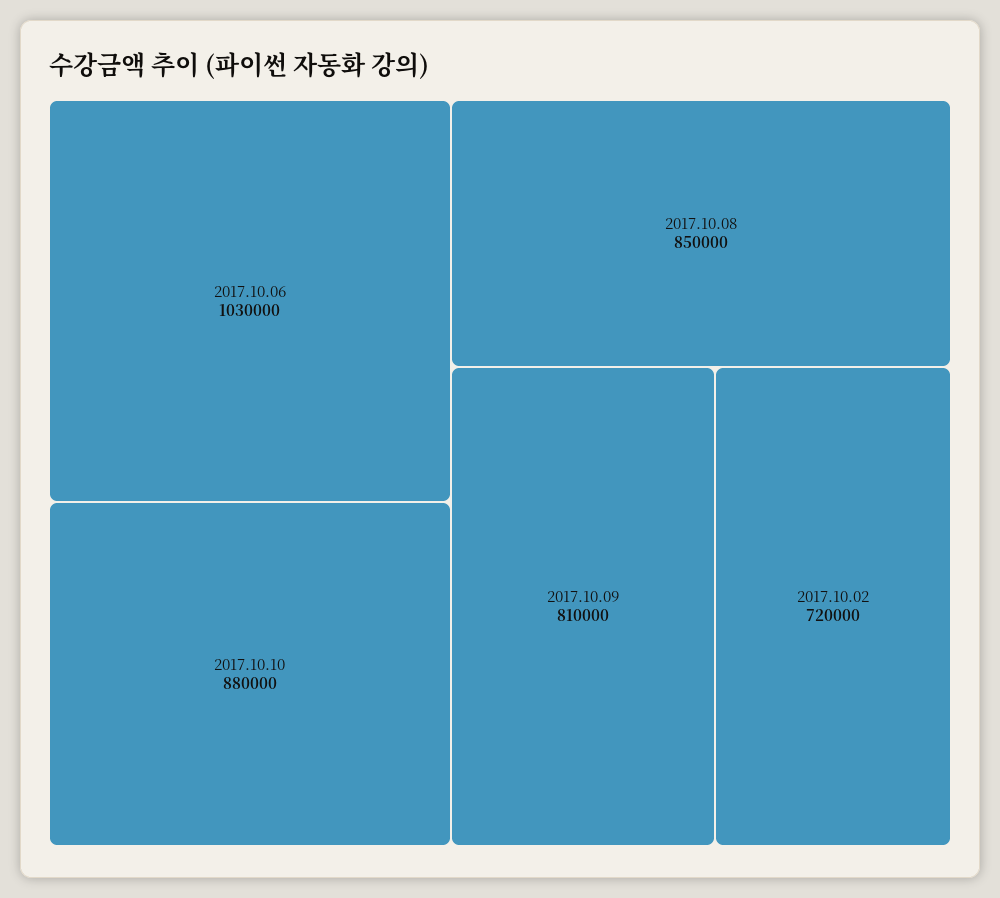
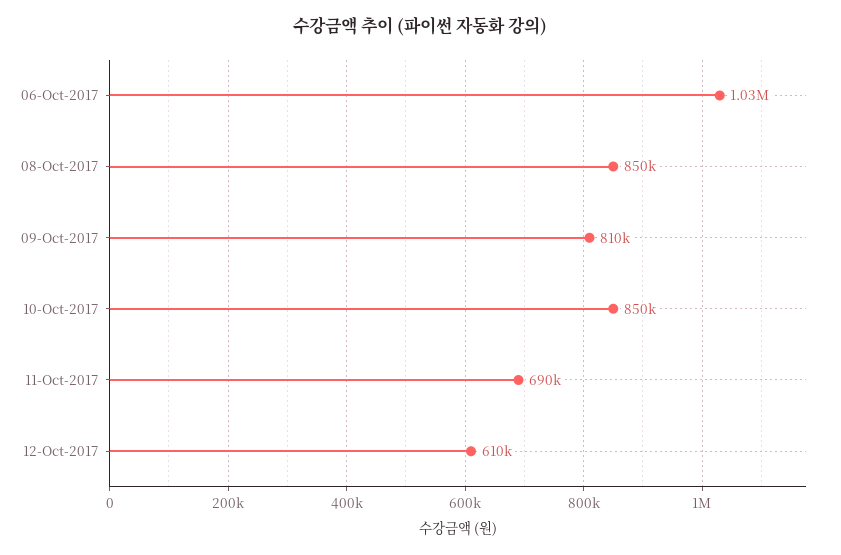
2017.10.10: 880000 -> 850000
2017.10.02: 720000 -> none
11-Oct-2017: none -> 690000
12-Oct-2017: none -> 610000

